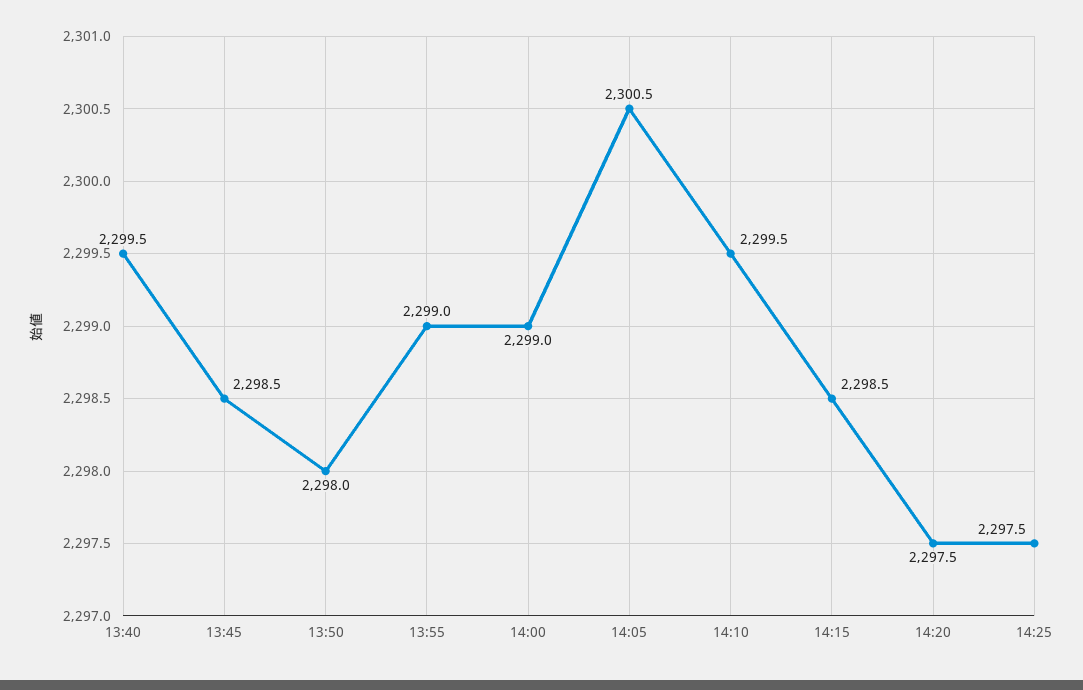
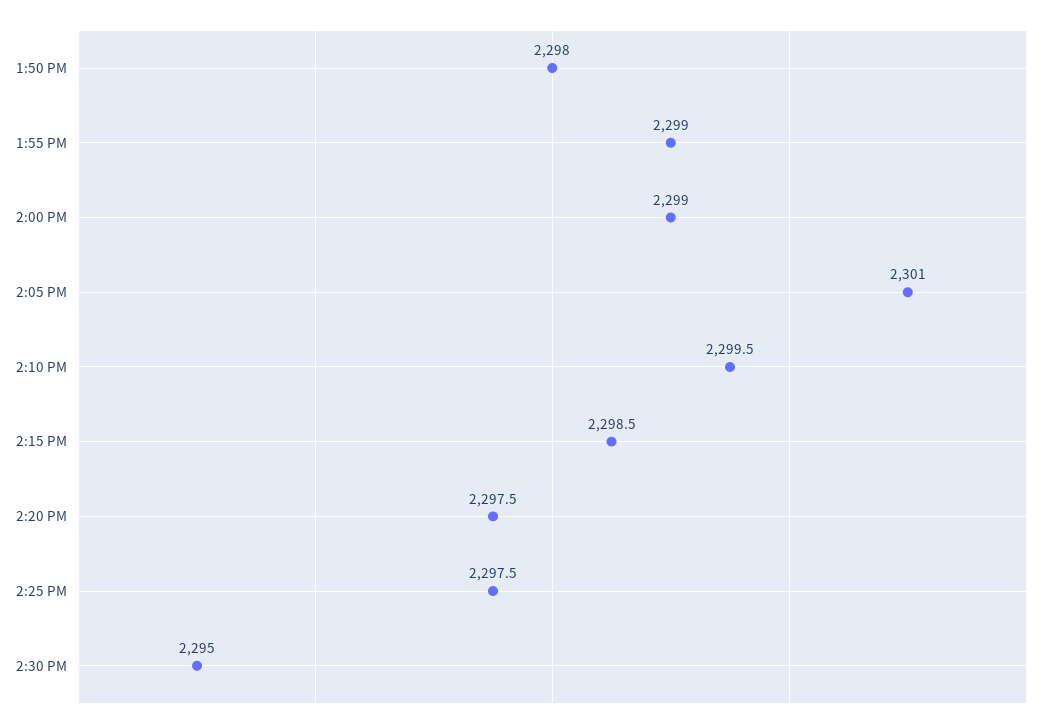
13:40: 2299.5 -> none
13:45: 2298.5 -> none
14:05: 2300.5 -> 2301
2:30 PM: none -> 2295

